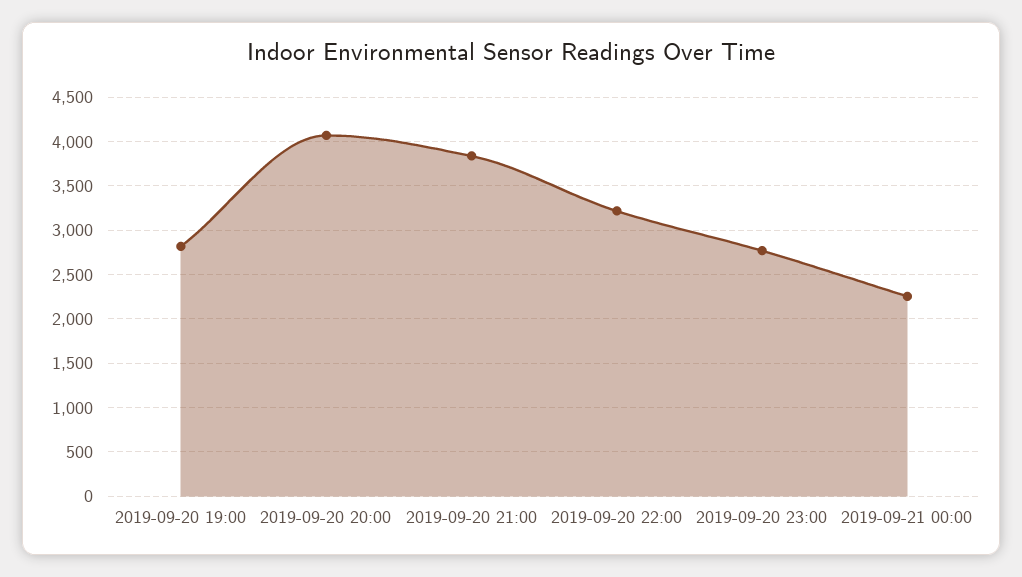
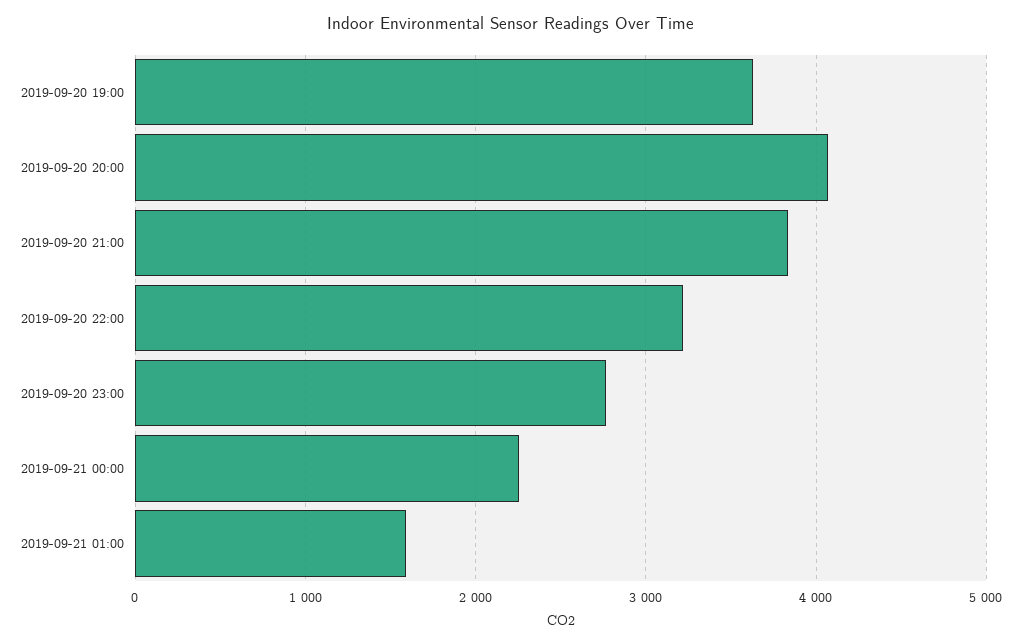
2019-09-20 19:00: 2800 -> 3600
2019-09-21 01:00: none -> 1600

